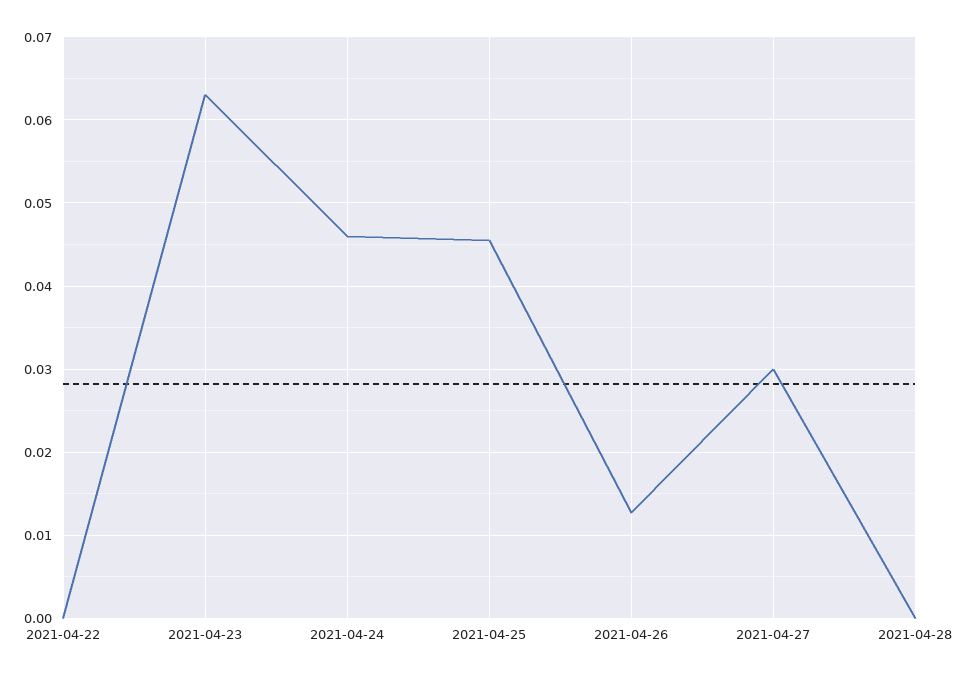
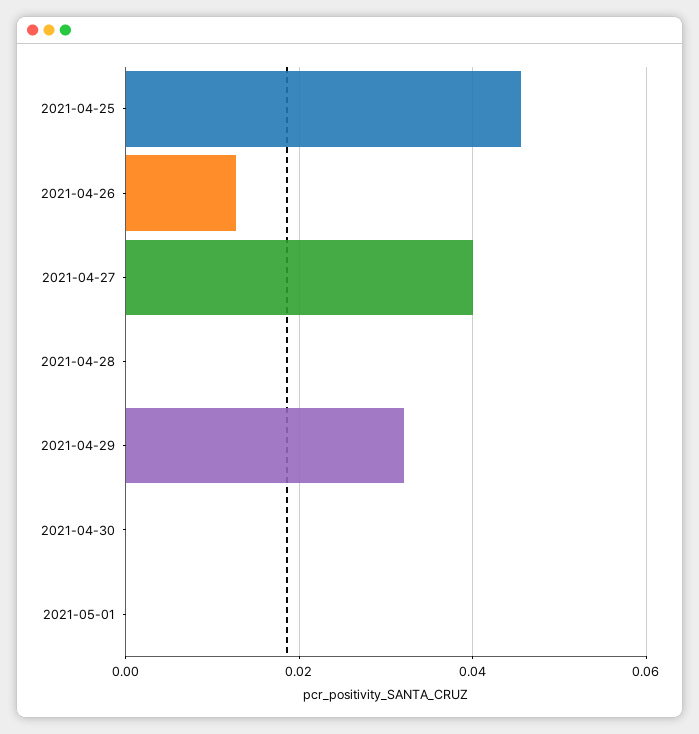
2021-04-22: 0 -> none
2021-04-23: 0.063 -> none
2021-04-24: 0.046 -> none
2021-04-27: 0.03 -> 0.04
2021-04-29: none -> 0.032
2021-04-30: none -> 0
2021-05-01: none -> 0

